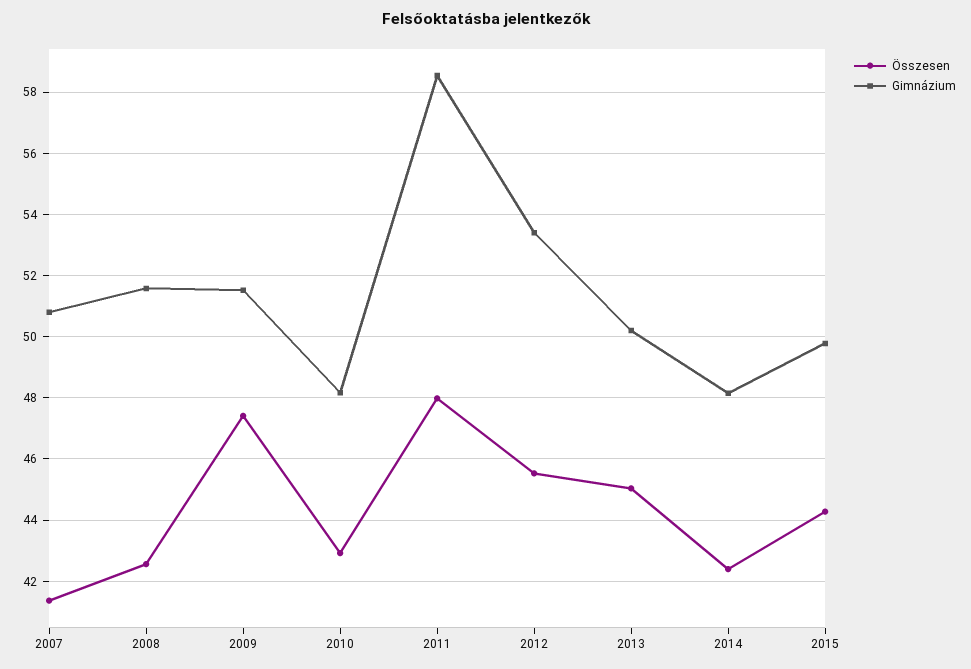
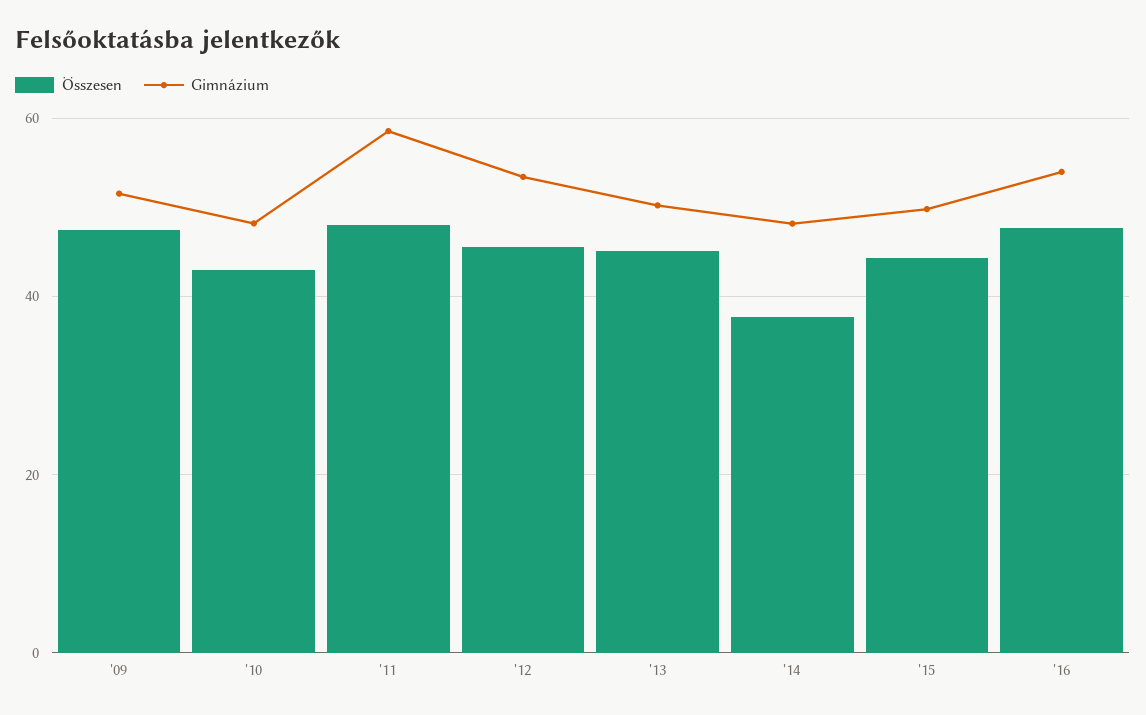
Összesen, 2007: 41.4 -> none
Gimnázium, 2007: 50.8 -> none
Összesen, 2008: 42.6 -> none
Gimnázium, 2008: 51.6 -> none
Összesen, 2014: 42.4 -> 38
Összesen, '16: none -> 48
Gimnázium, '16: none -> 54

